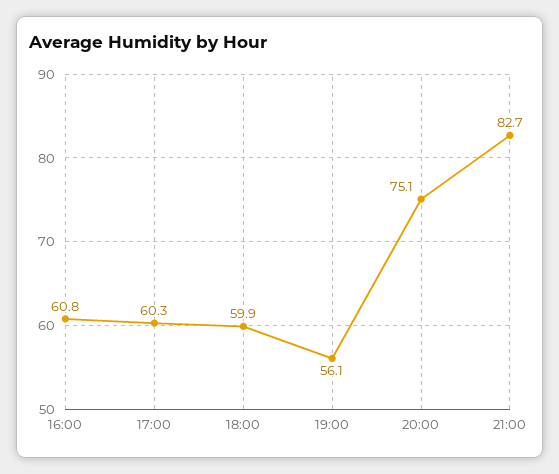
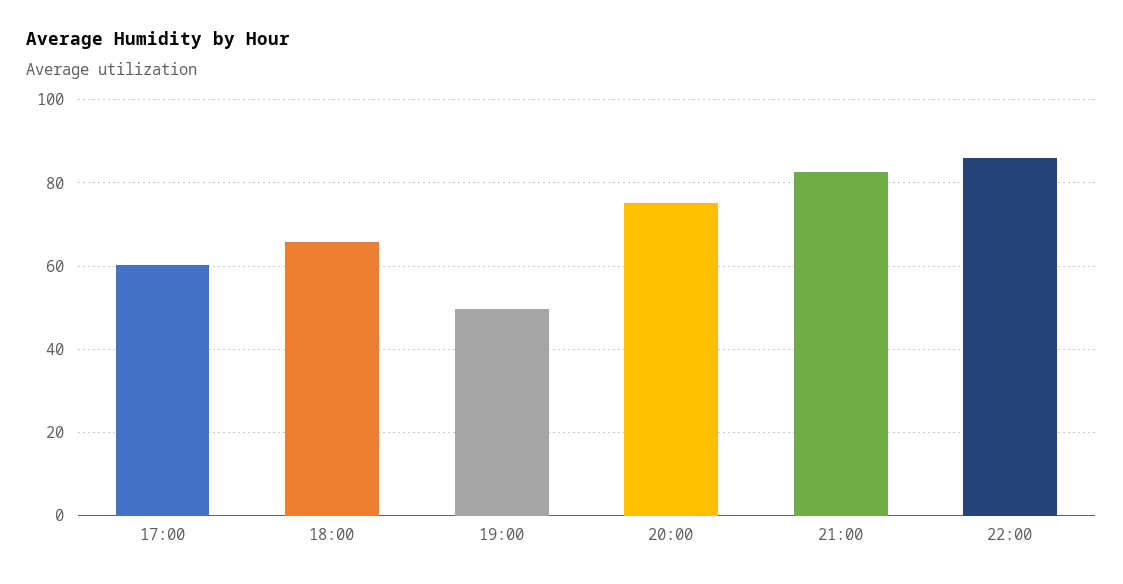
16:00: 60.8 -> none
18:00: 59.9 -> 66
19:00: 56.1 -> 50
22:00: none -> 86

